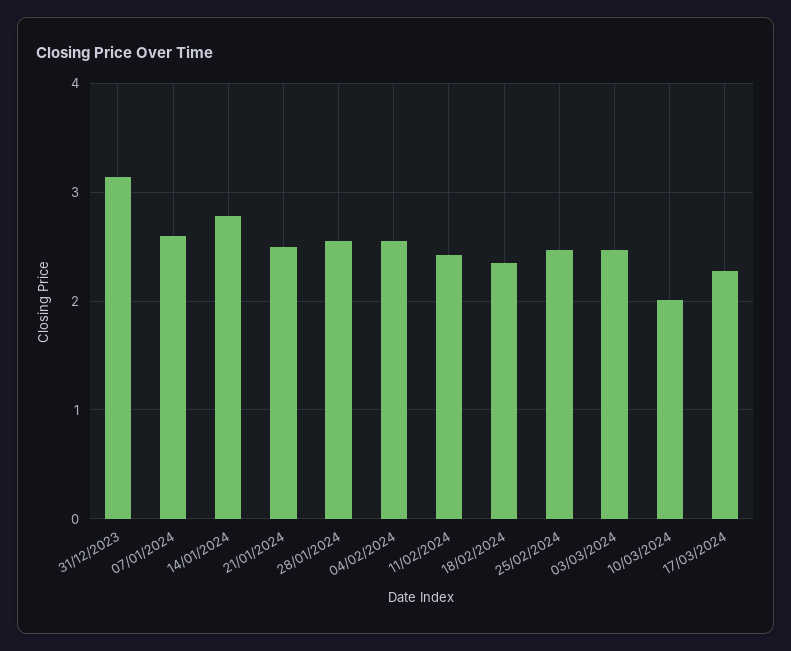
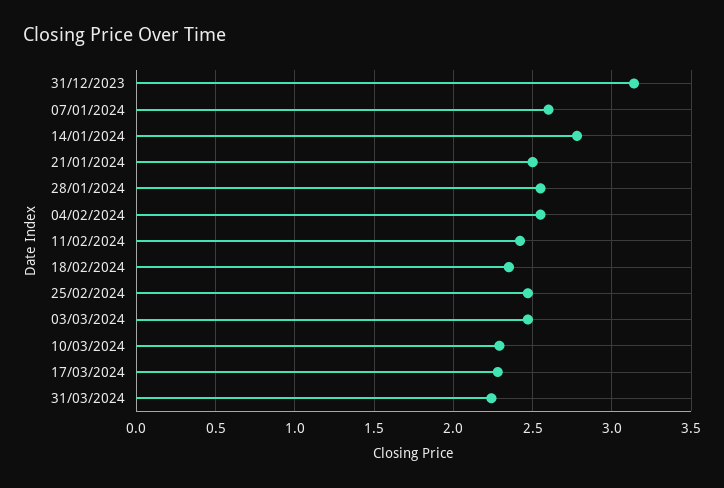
10/03/2024: 2 -> 2.3
31/03/2024: none -> 2.25

